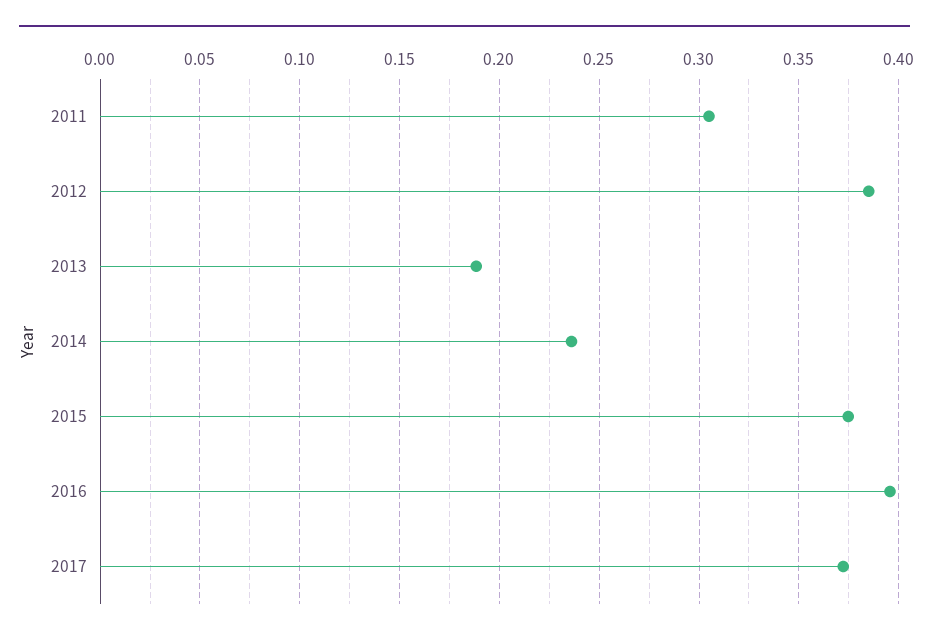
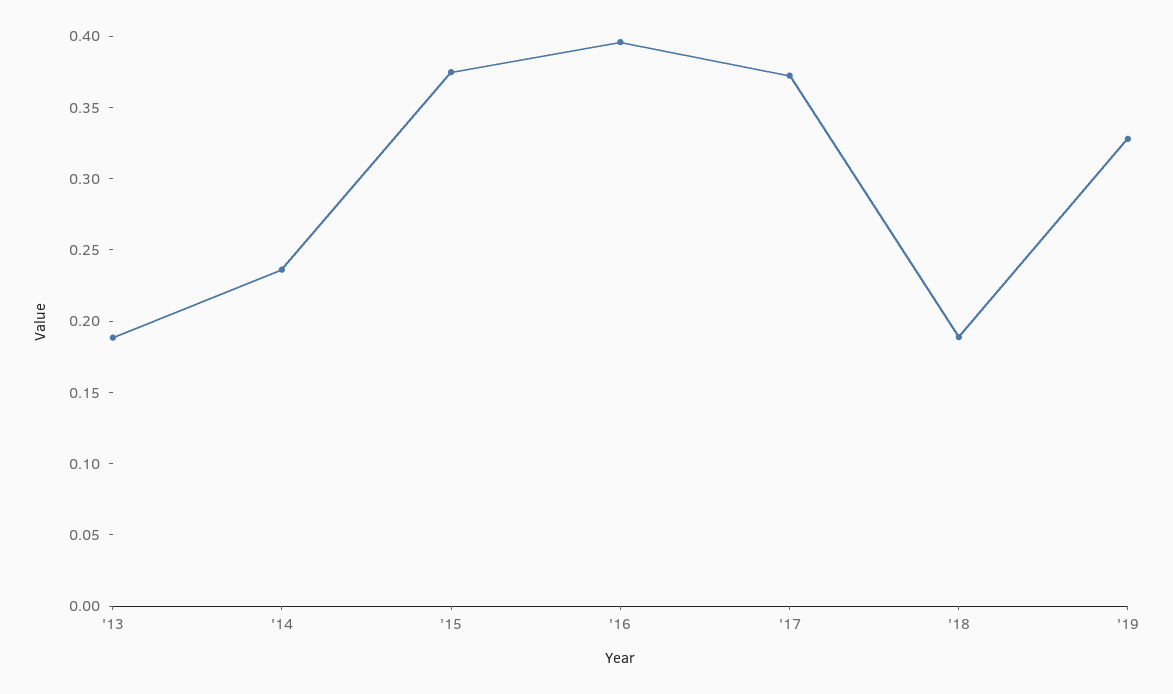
2011: 0.305 -> none
2012: 0.385 -> none
'18: none -> 0.19
'19: none -> 0.33

